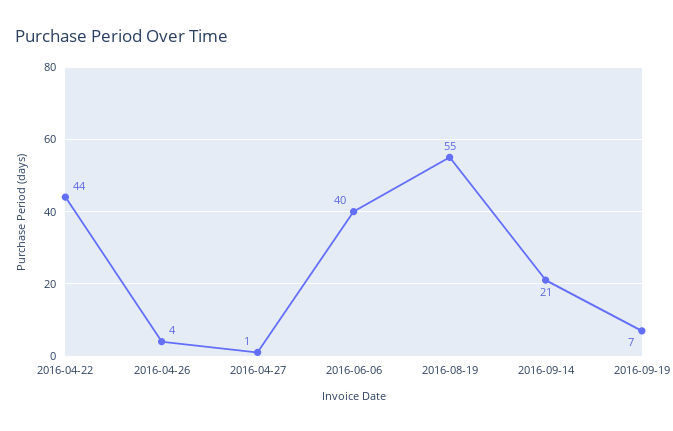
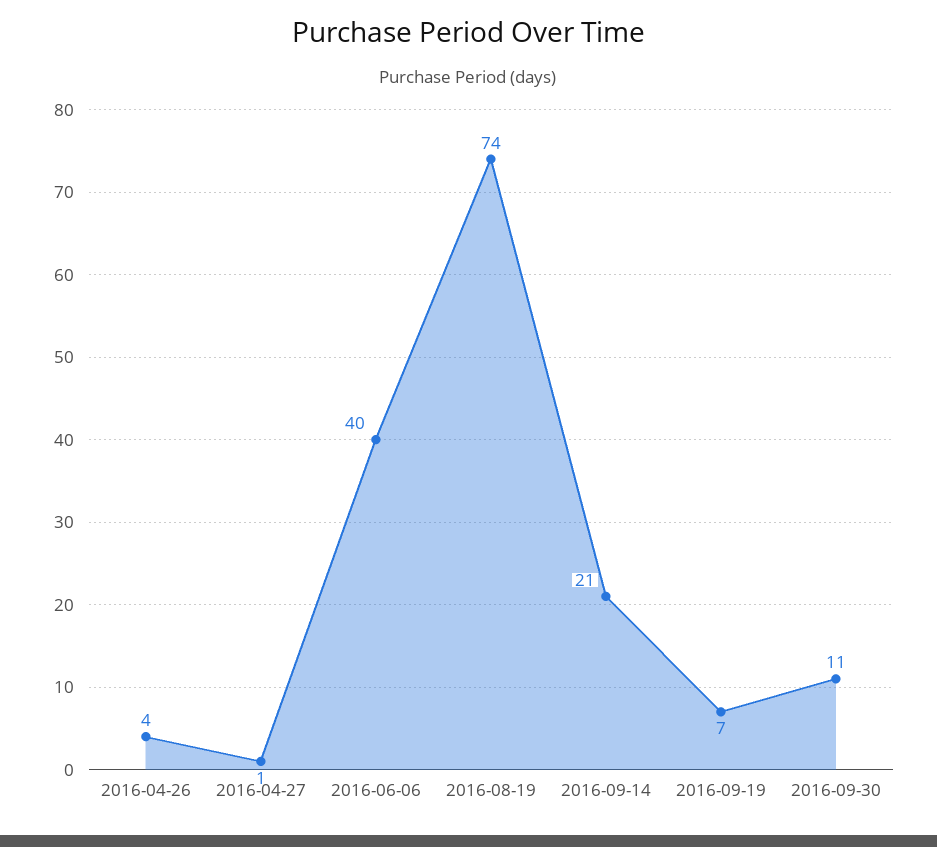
2016-04-22: 44 -> none
2016-08-19: 55 -> 74
2016-09-30: none -> 11

